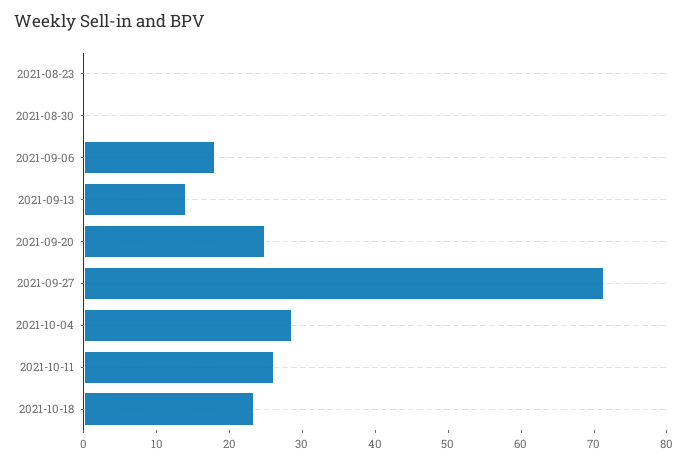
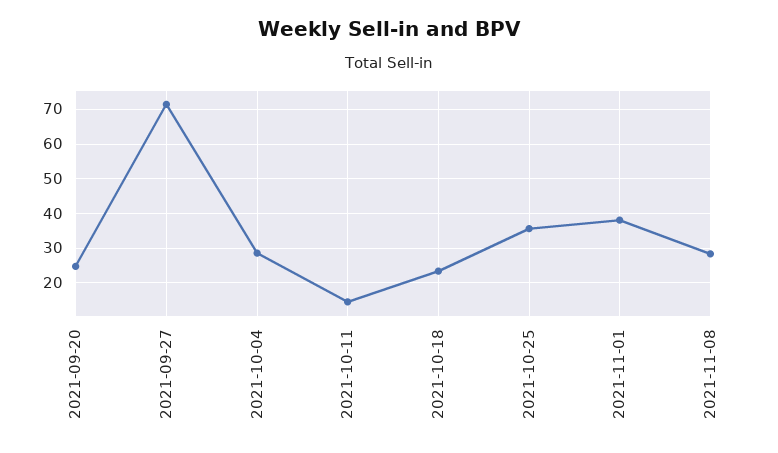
2021-08-23: 0 -> none
2021-08-30: 0 -> none
2021-09-06: 18 -> none
2021-09-13: 14 -> none
2021-10-11: 26 -> 14
2021-10-25: none -> 36
2021-11-01: none -> 38
2021-11-08: none -> 28

